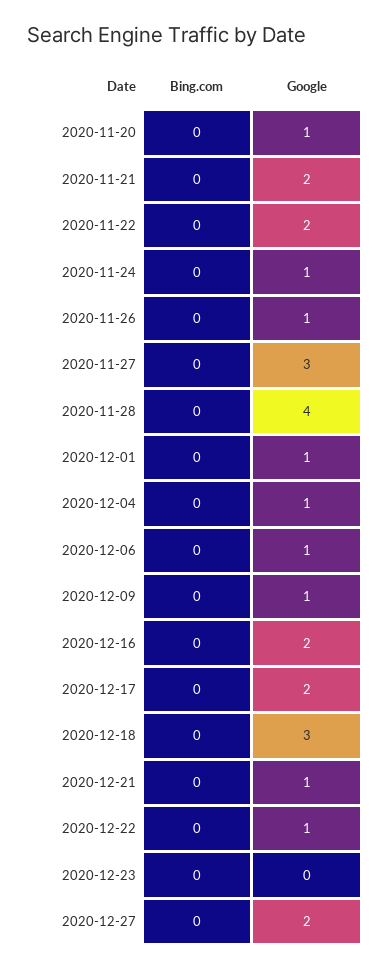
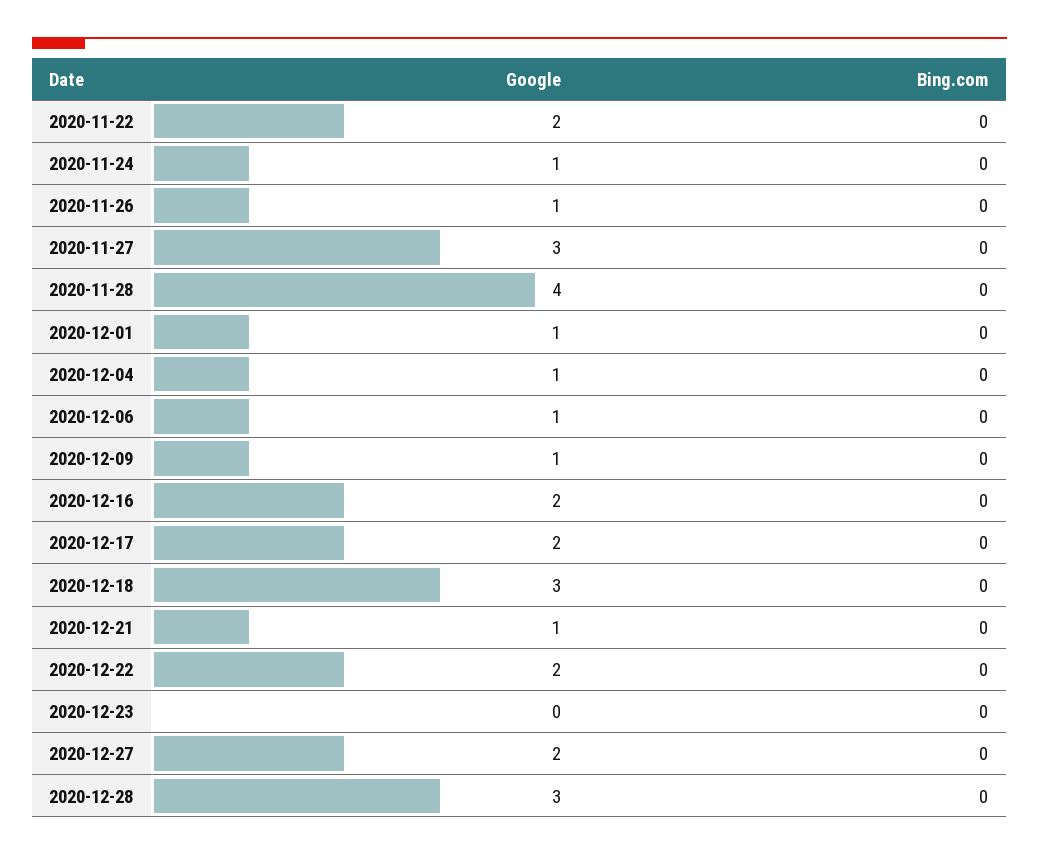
Bing.com, 2020-11-20: 0 -> none
Google, 2020-11-20: 1 -> none
Bing.com, 2020-11-21: 0 -> none
Google, 2020-11-21: 2 -> none
Google, 2020-12-22: 1 -> 2
Google, 2020-12-28: none -> 3
Bing.com, 2020-12-28: none -> 0

